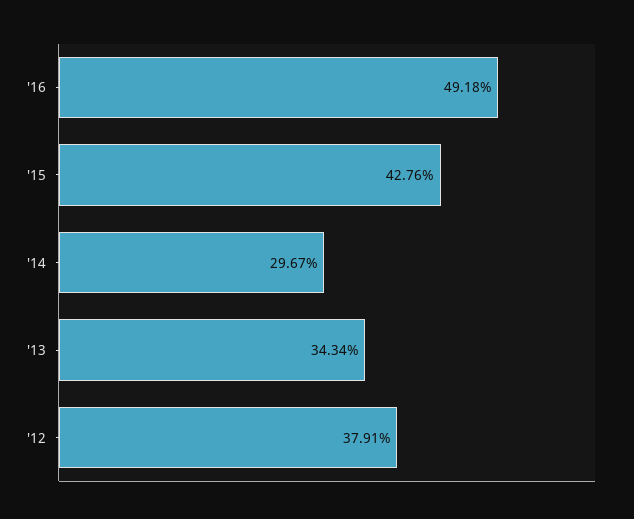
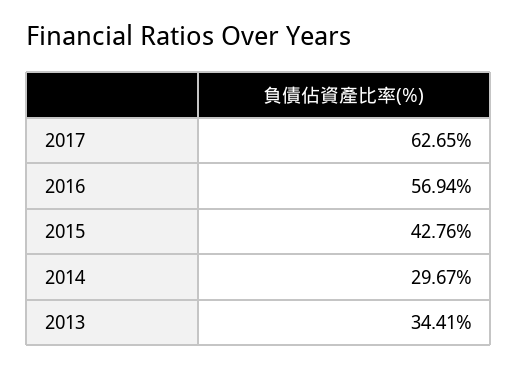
'16: 49.18 -> 56.94
'13: 34.34 -> 34.41
'12: 37.91 -> none
2017: none -> 62.65

